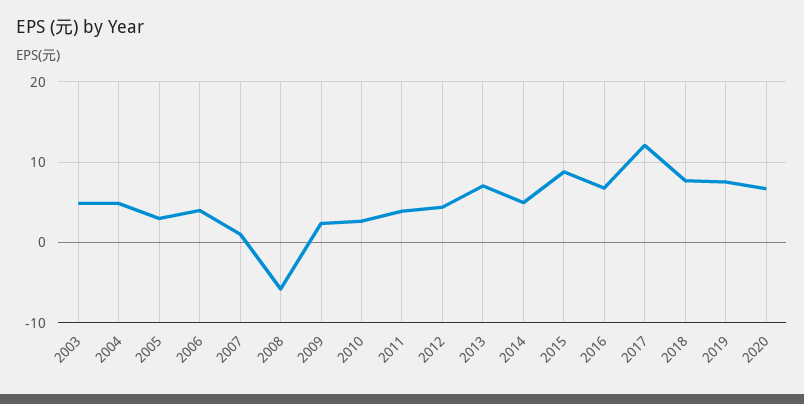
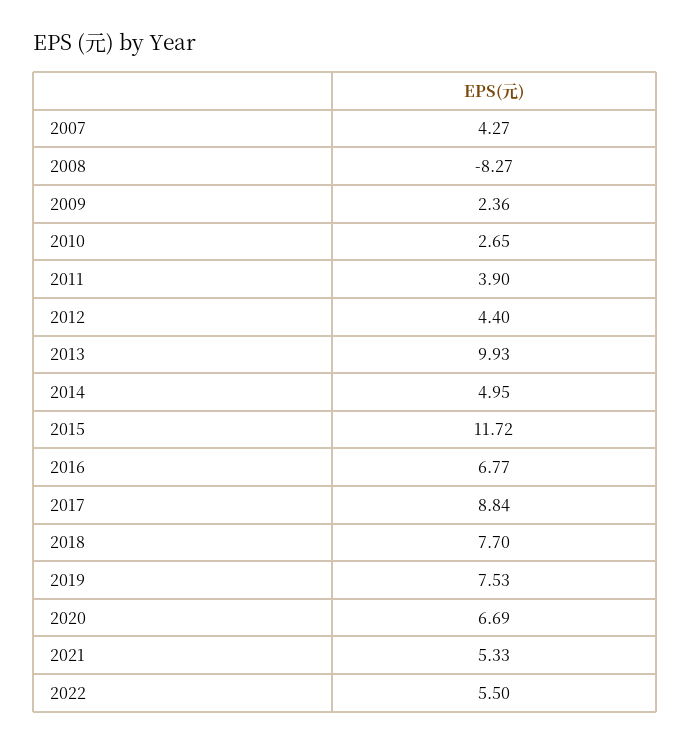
2003: 5 -> none
2004: 5 -> none
2005: 3 -> none
2006: 4 -> none
2007: 1 -> 4.27
2008: -6 -> -8.27
2013: 7 -> 9.93
2015: 9 -> 11.72
2017: 12 -> 8.84
2021: none -> 5.33
2022: none -> 5.5

